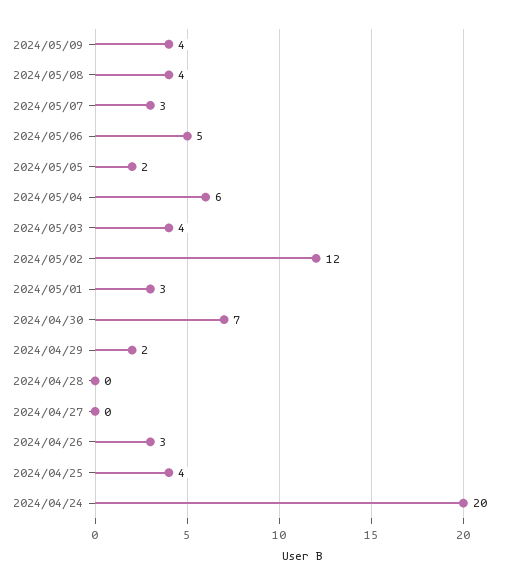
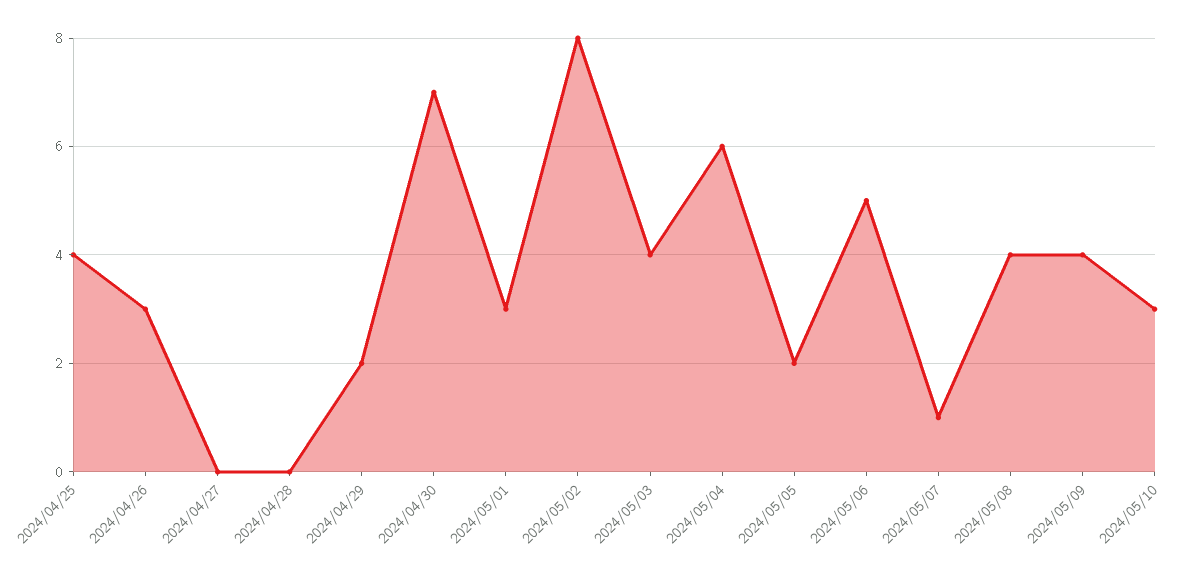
2024/05/07: 3 -> 1
2024/05/02: 12 -> 8
2024/04/24: 20 -> none
2024/05/10: none -> 3

